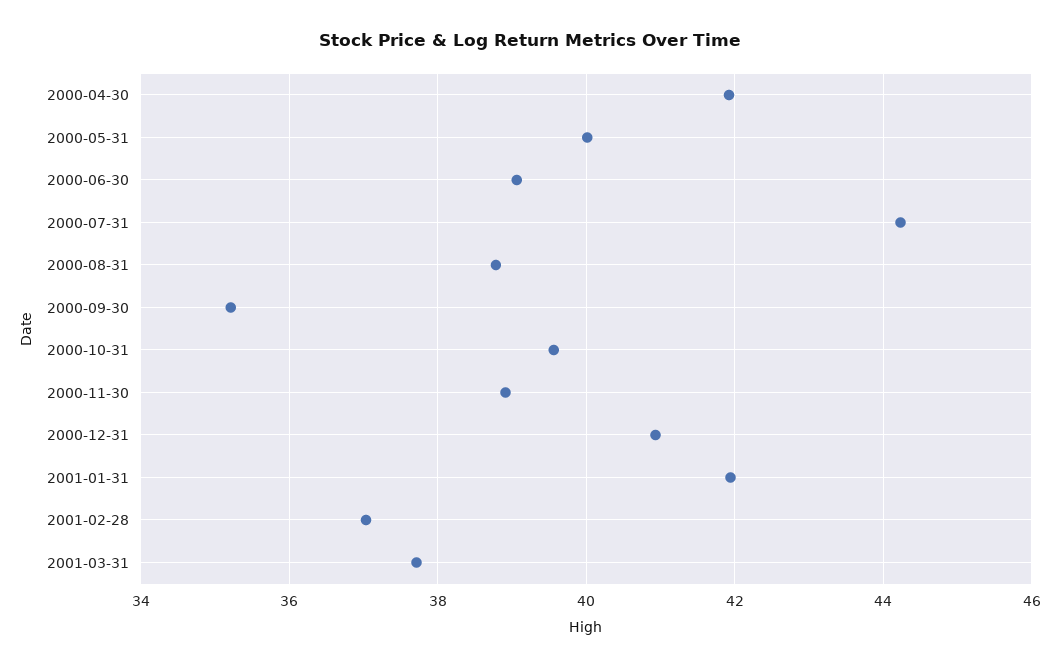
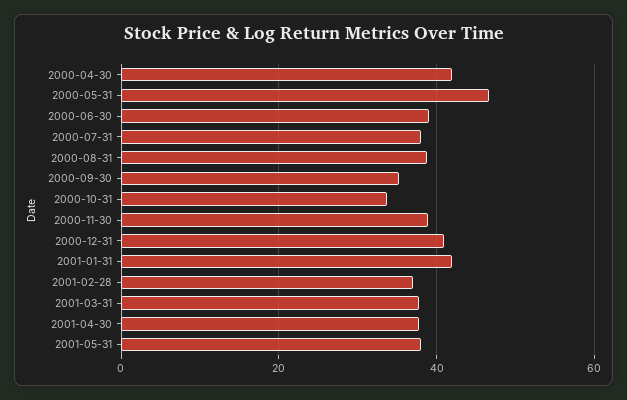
2000-05-31: 40 -> 46
2000-07-31: 44.2 -> 38
2000-10-31: 39.6 -> 34
2001-04-30: none -> 38
2001-05-31: none -> 38

